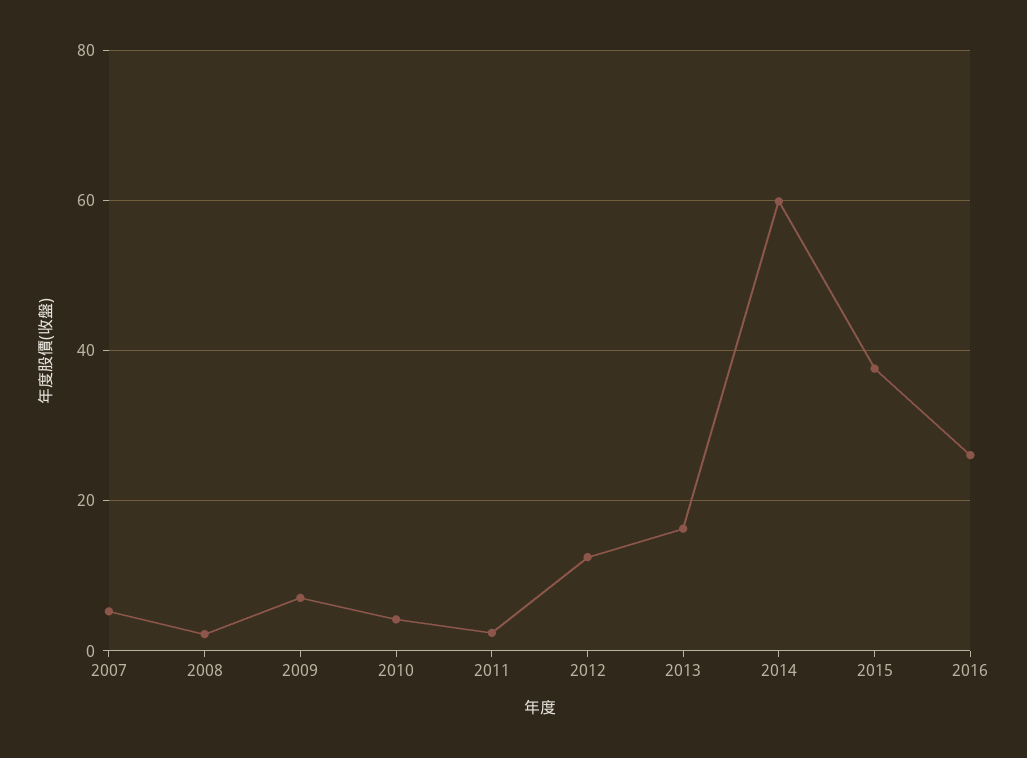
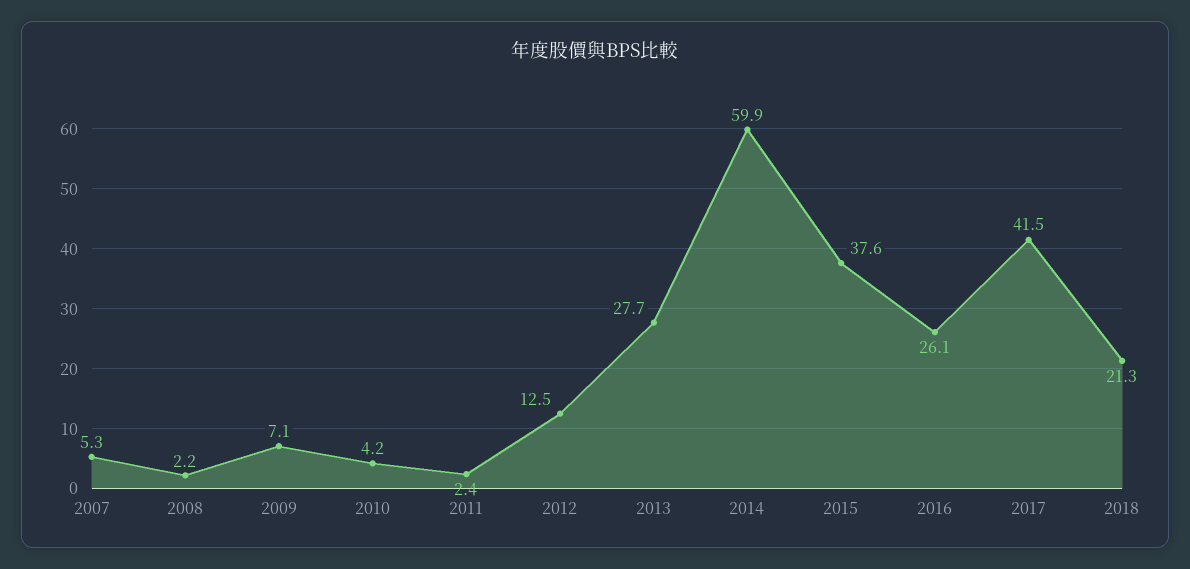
2013: 16 -> 27.7
2017: none -> 41.5
2018: none -> 21.3

